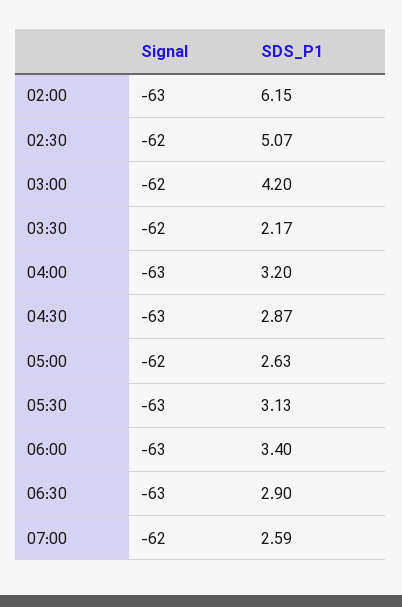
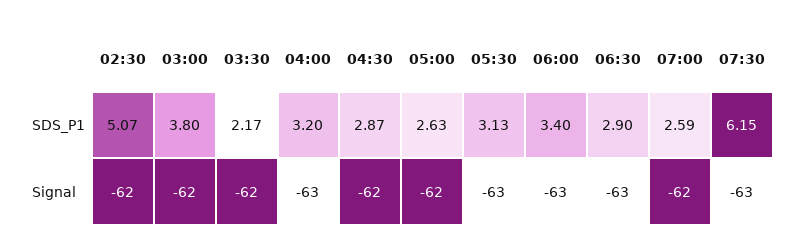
Signal, 02:00: -63 -> none
SDS_P1, 02:00: 6.15 -> none
SDS_P1, 03:00: 4.2 -> 3.8
Signal, 04:30: -63 -> -62
SDS_P1, 07:30: none -> 6.15
Signal, 07:30: none -> -63

